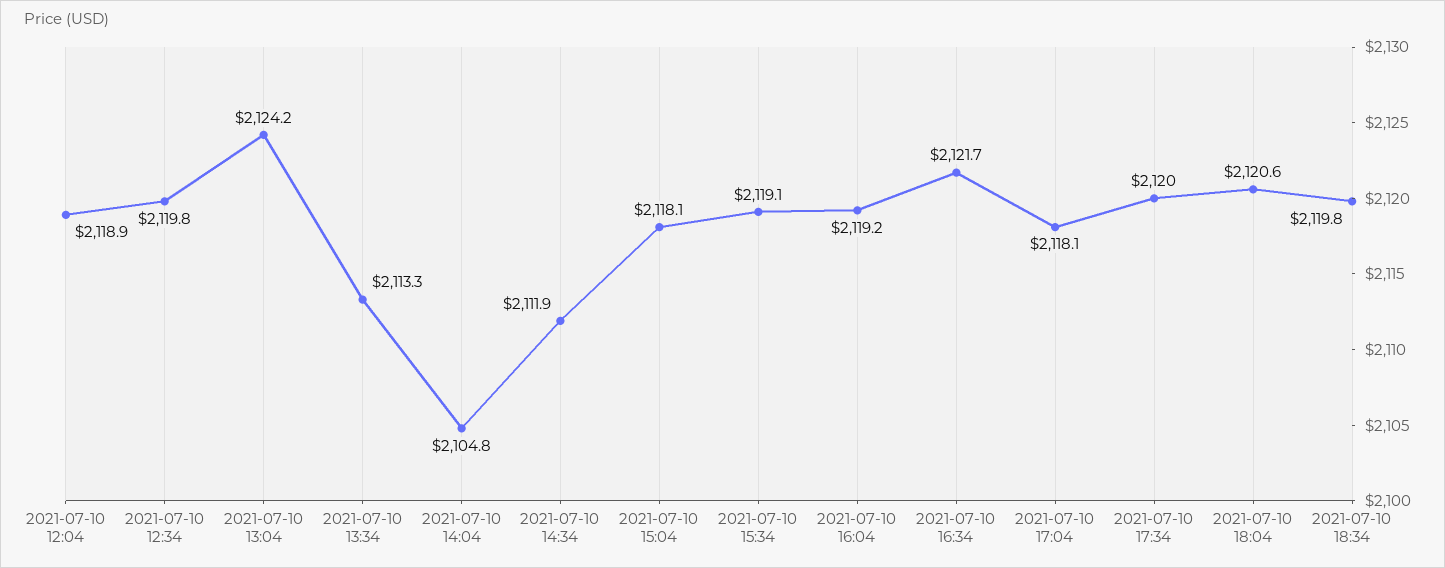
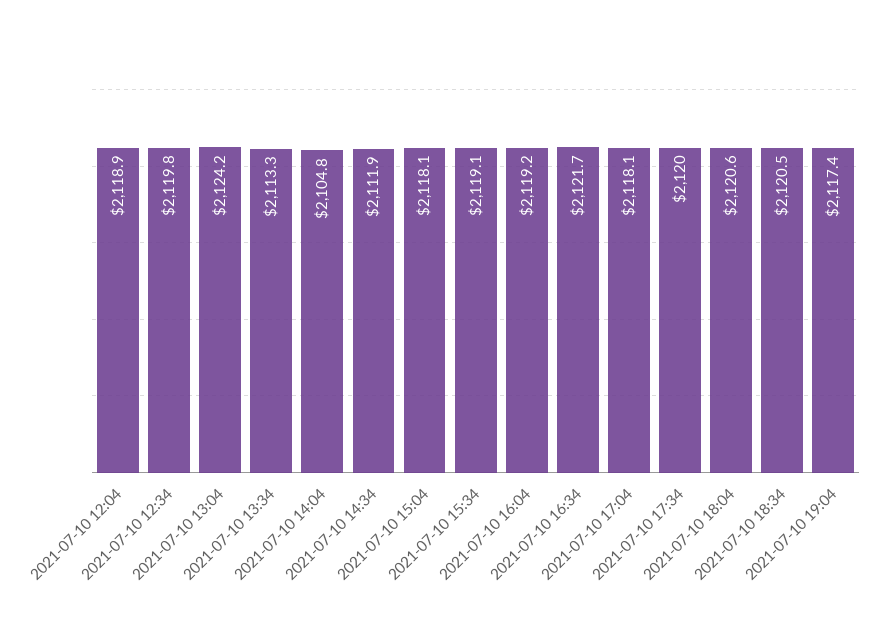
2021-07-10 18:34: 2119.8 -> 2120.5
2021-07-10 19:04: none -> 2117.4

